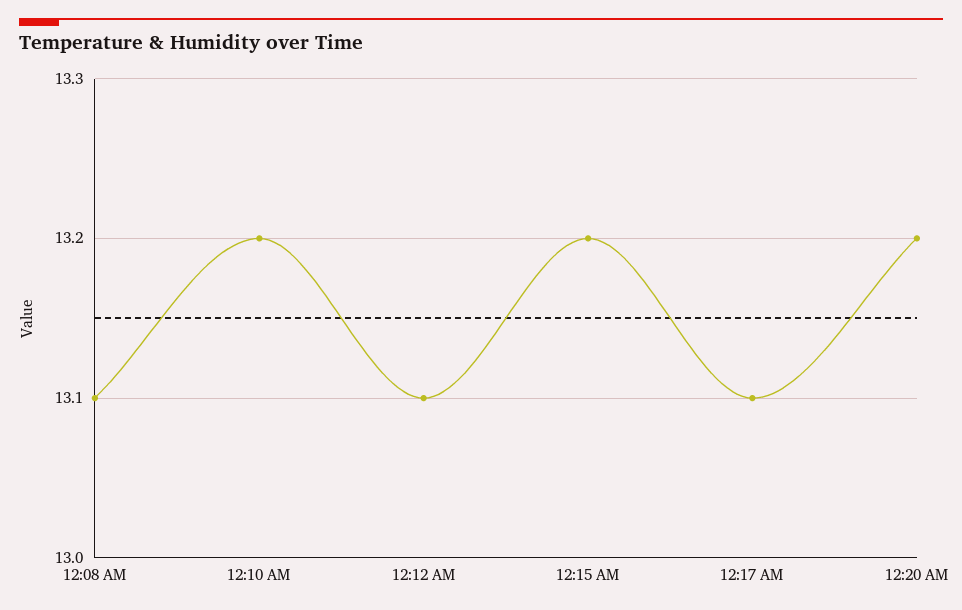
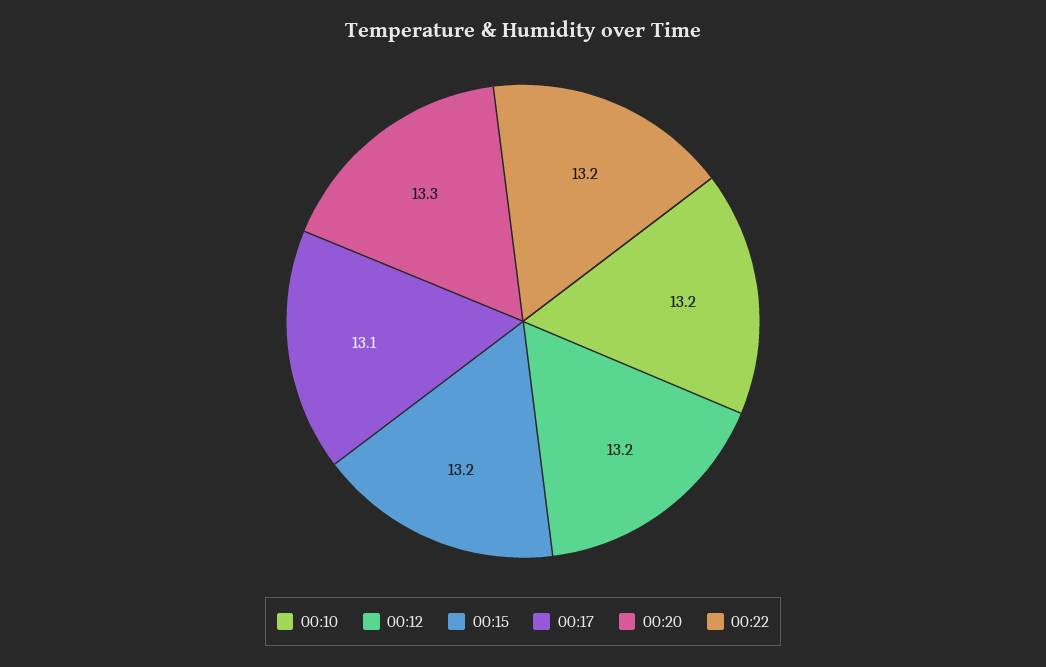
12:08 AM: 13.1 -> none
12:12 AM: 13.1 -> 13.2
12:20 AM: 13.2 -> 13.3
00:22: none -> 13.2

